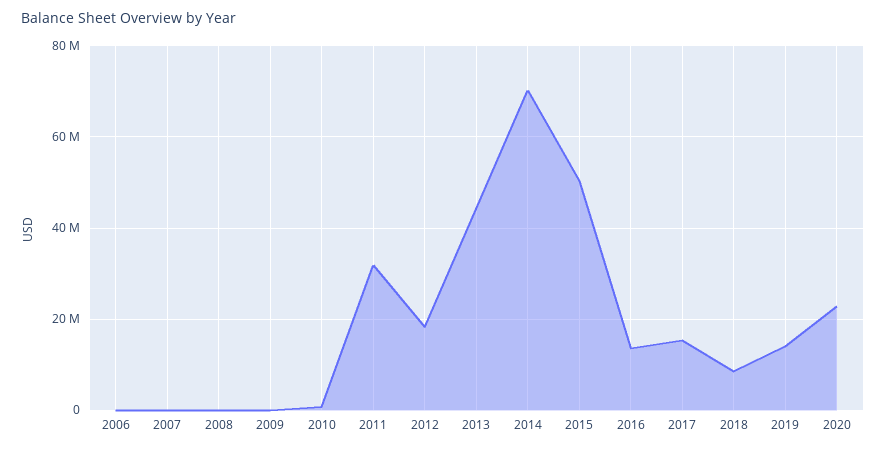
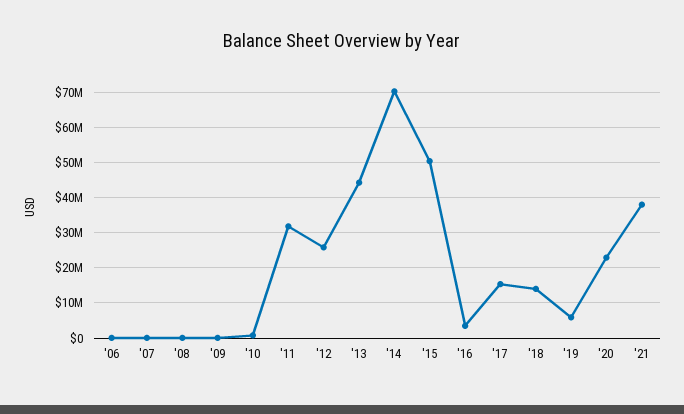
2012: 18000000 -> 26000000
2016: 14000000 -> 4000000
2018: 8000000 -> 14000000
2019: 14000000 -> 6000000
'21: none -> 38000000

